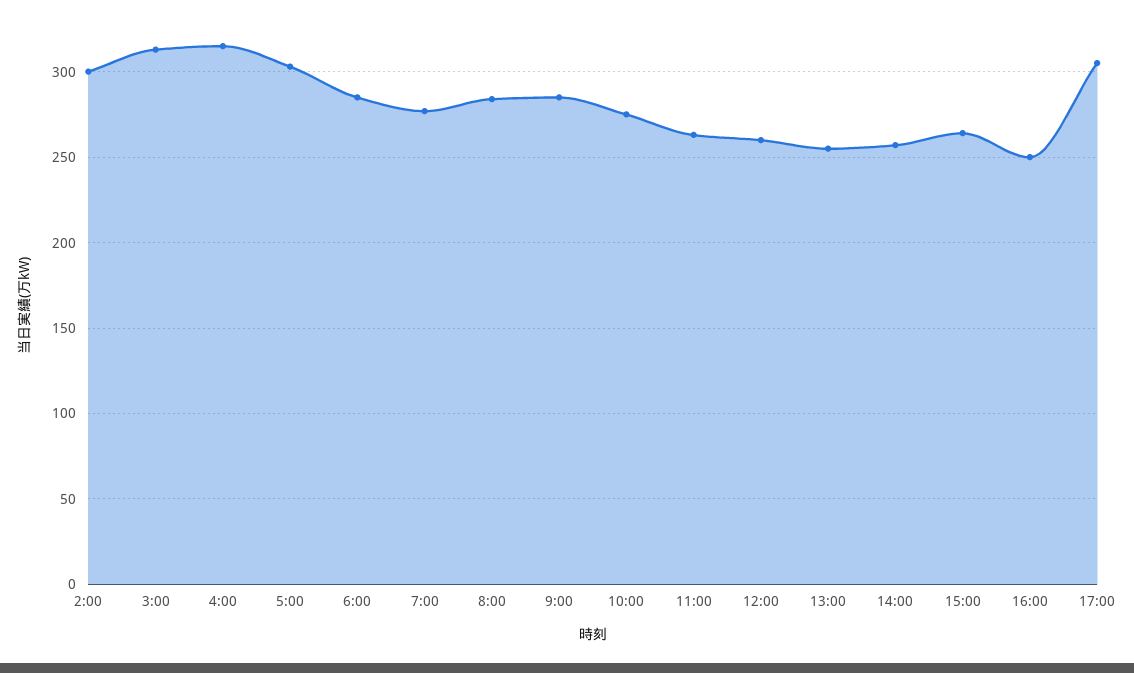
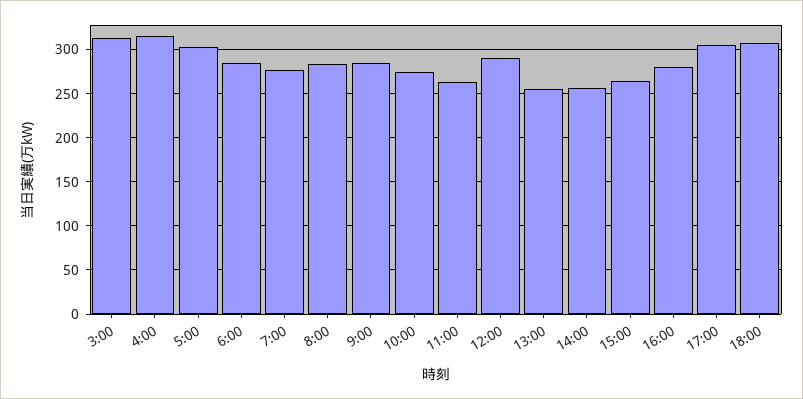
2:00: 300 -> none
12:00: 260 -> 290
16:00: 250 -> 280
18:00: none -> 310

